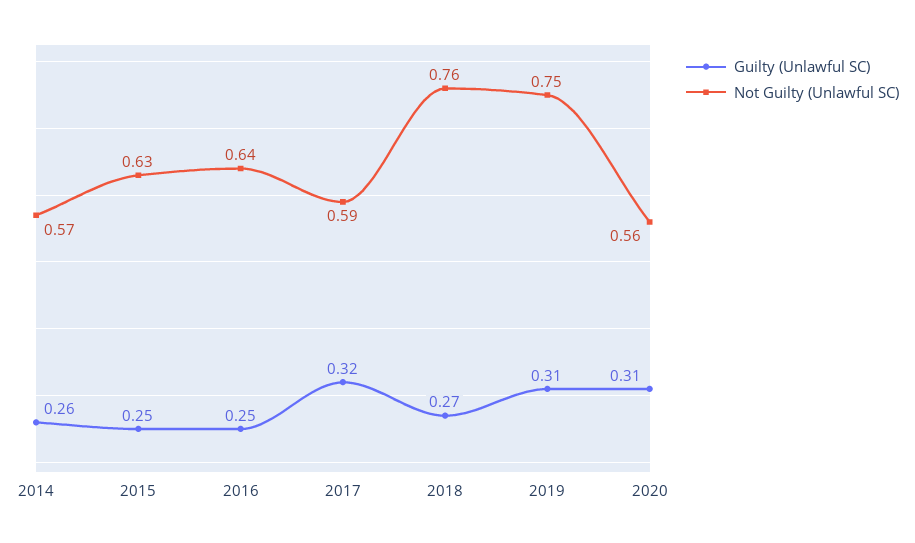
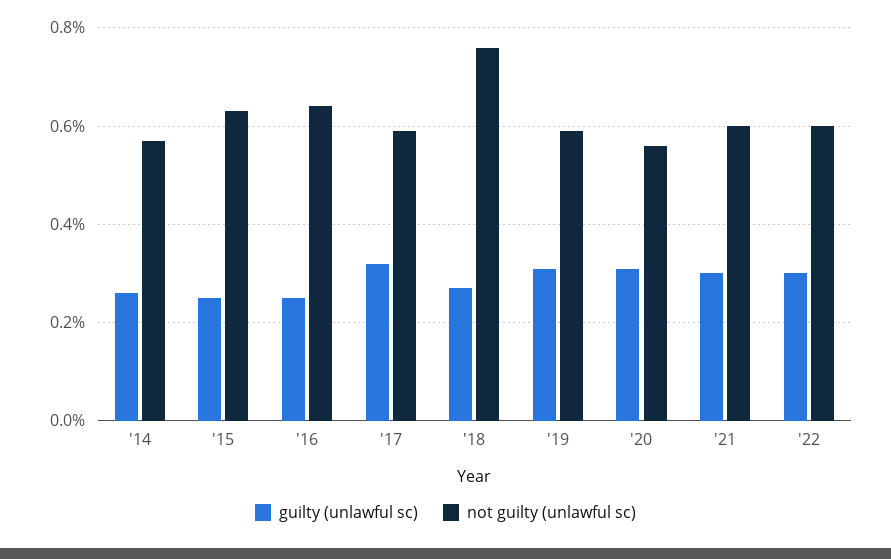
Not Guilty (Unlawful SC), 2019: 0.75 -> 0.6
Guilty (Unlawful SC), '21: none -> 0.3
Not Guilty (Unlawful SC), '21: none -> 0.6
Guilty (Unlawful SC), '22: none -> 0.3
Not Guilty (Unlawful SC), '22: none -> 0.6

